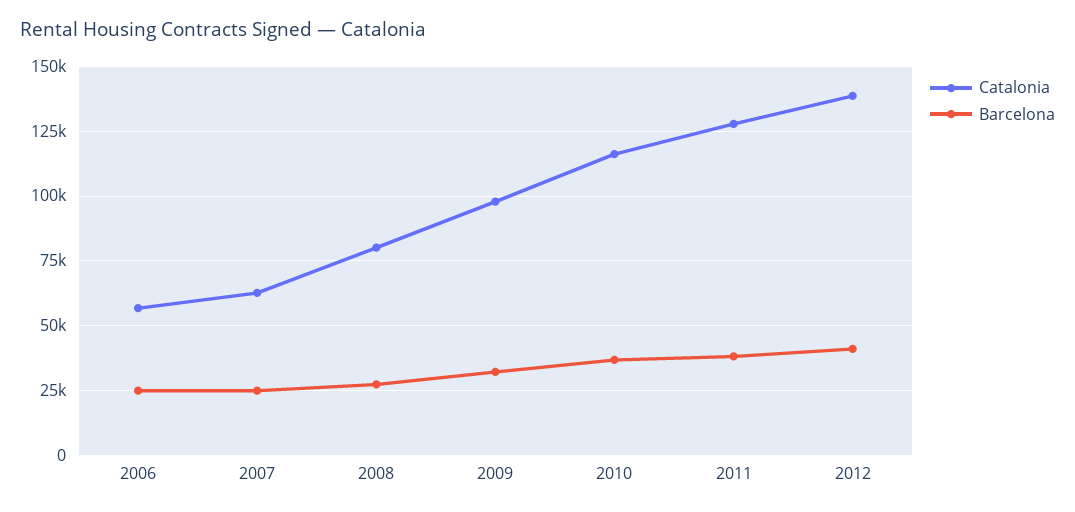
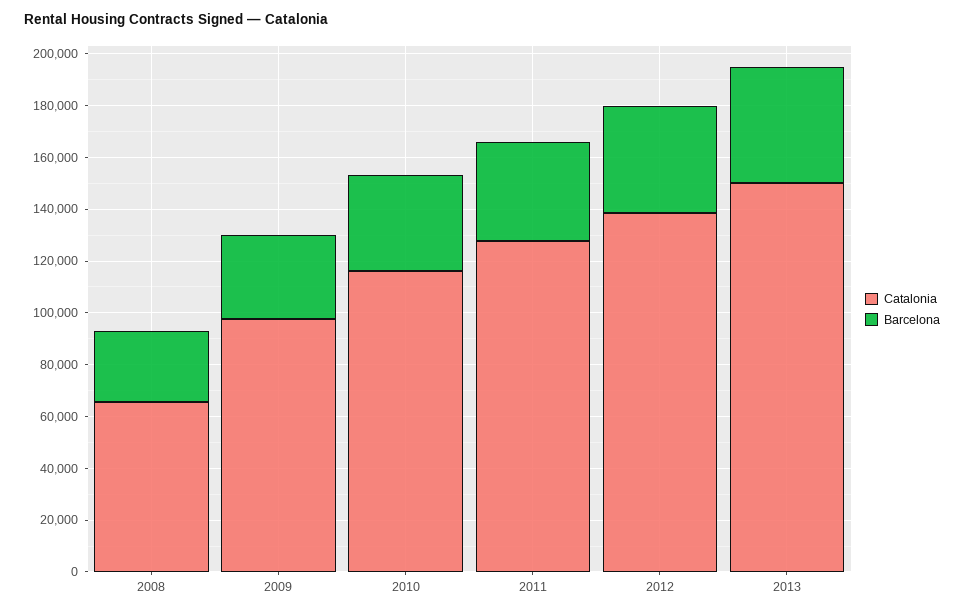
Catalonia, 2006: 57500 -> none
Barcelona, 2006: 25000 -> none
Catalonia, 2007: 62500 -> none
Barcelona, 2007: 25000 -> none
Catalonia, 2008: 80000 -> 65000
Catalonia, 2013: none -> 150000
Barcelona, 2013: none -> 45000

